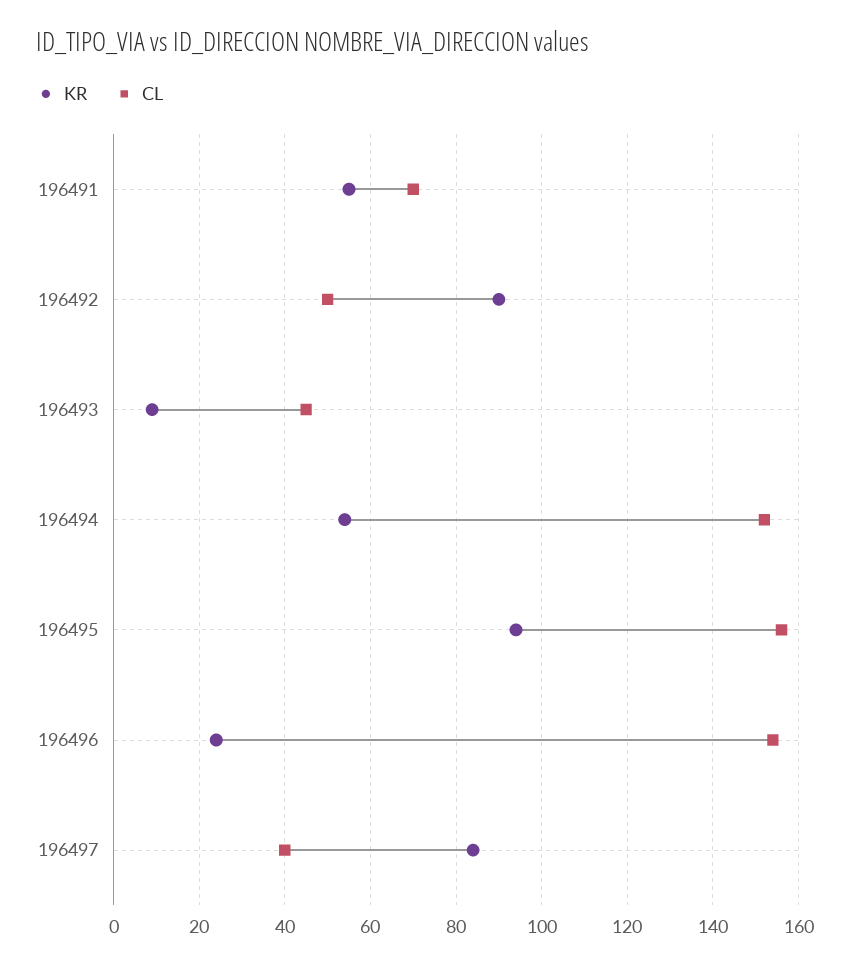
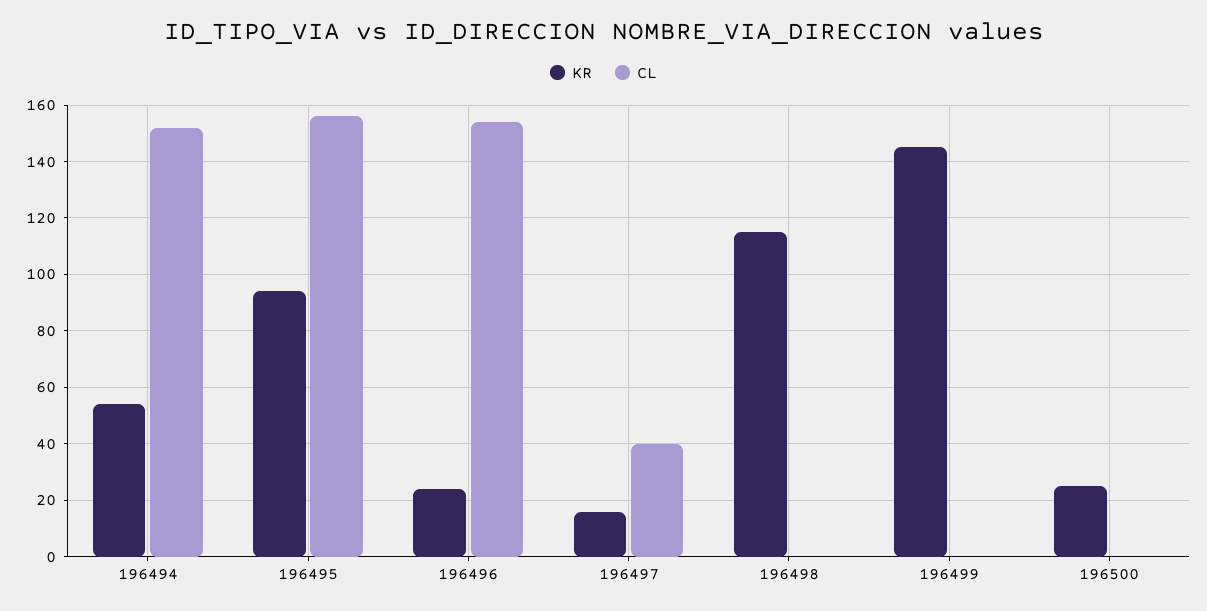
KR, 196491: 55 -> none
CL, 196491: 70 -> none
KR, 196492: 90 -> none
CL, 196492: 50 -> none
KR, 196493: 10 -> none
CL, 196493: 45 -> none
KR, 196497: 85 -> 15
KR, 196498: none -> 115
CL, 196498: none -> 0
KR, 196499: none -> 145
CL, 196499: none -> 0
KR, 196500: none -> 25
CL, 196500: none -> 0

